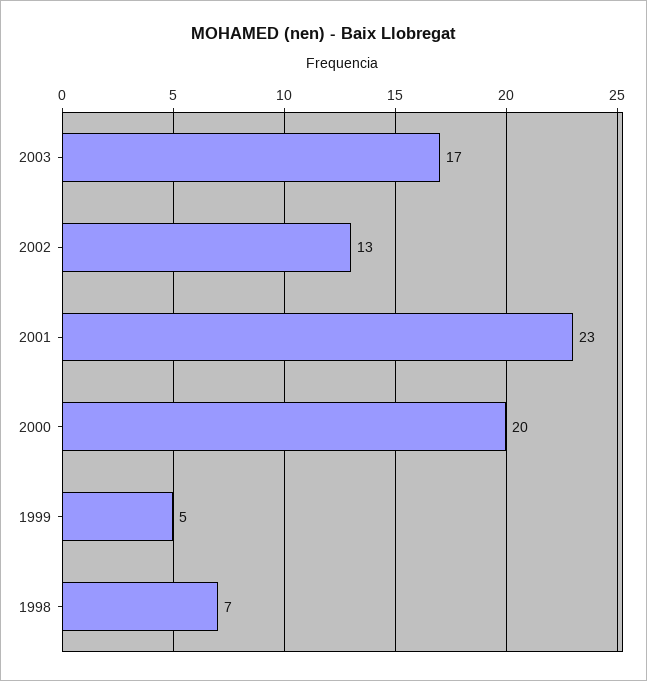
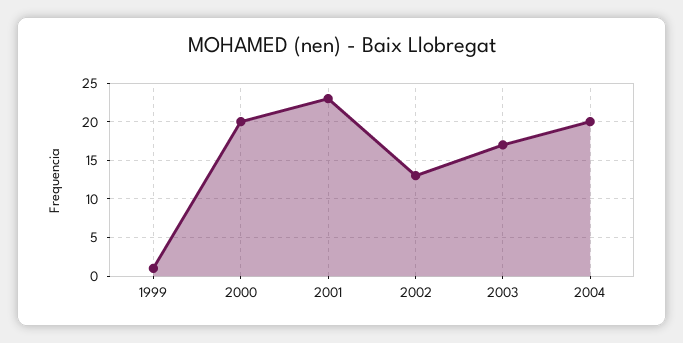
1999: 5 -> 1
1998: 7 -> none
2004: none -> 20

